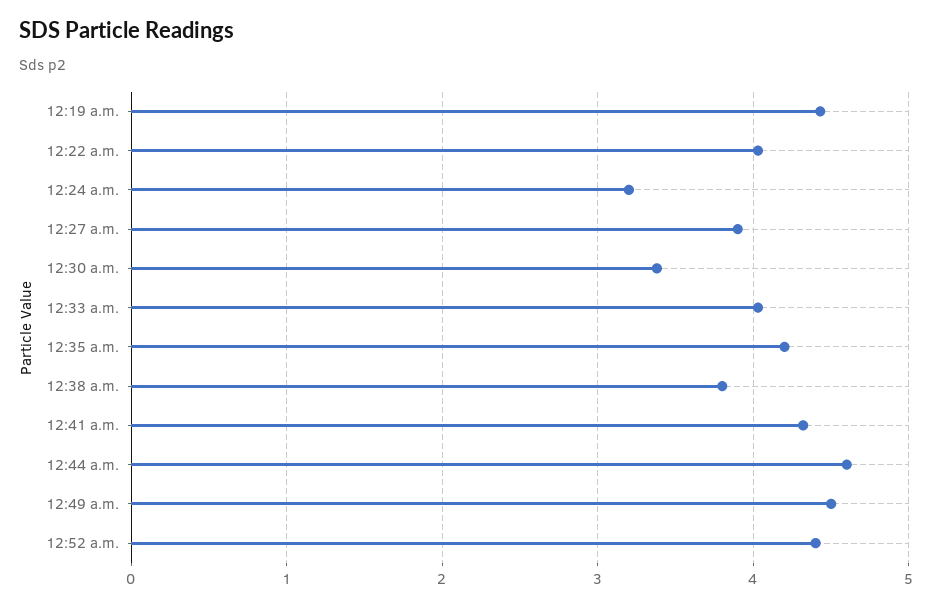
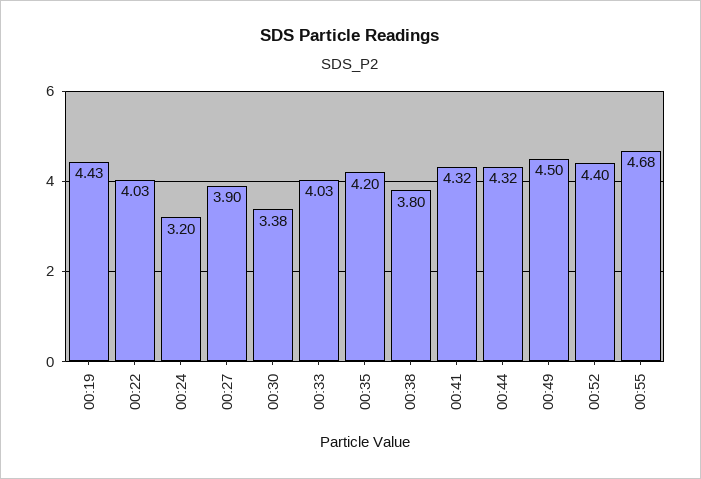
12:44 a.m.: 4.6 -> 4.32
00:55: none -> 4.68

